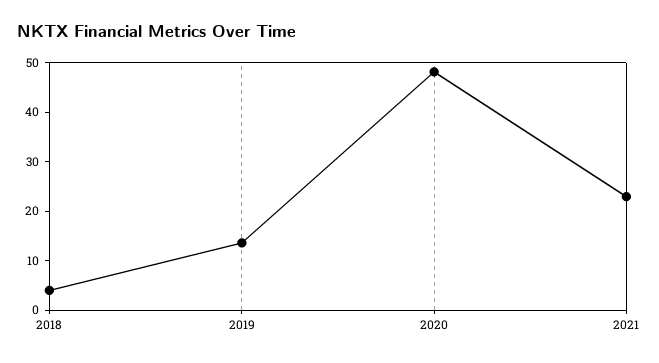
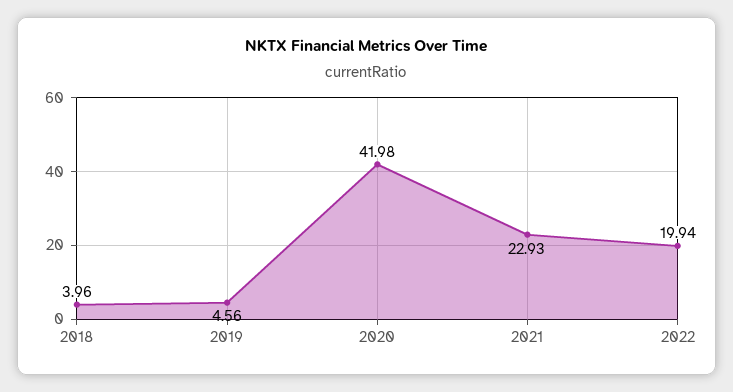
2019: 14 -> 4.56
2020: 48 -> 41.98
2022: none -> 19.94

